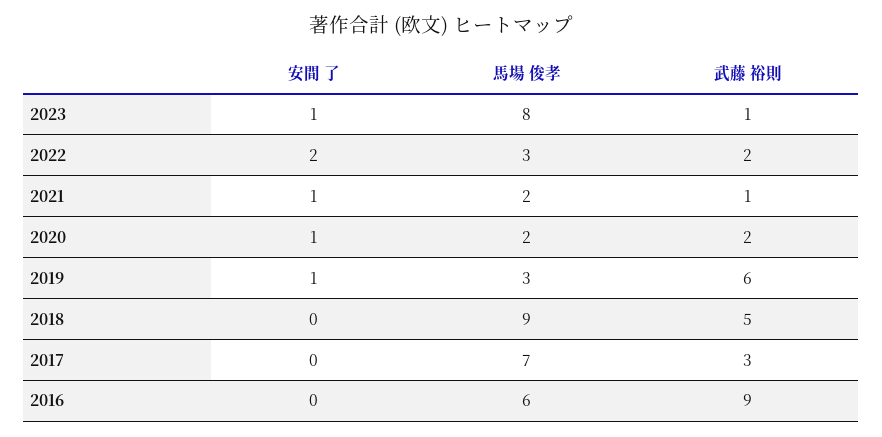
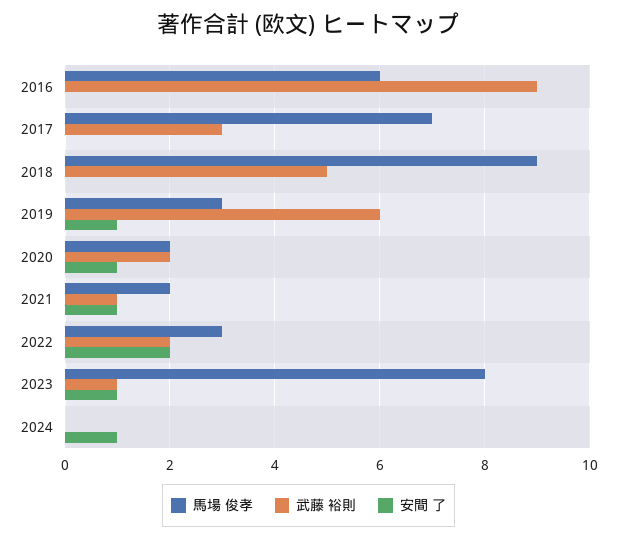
馬場 俊孝, 2024: none -> 0
武藤 裕則, 2024: none -> 0
安間 了, 2024: none -> 1

